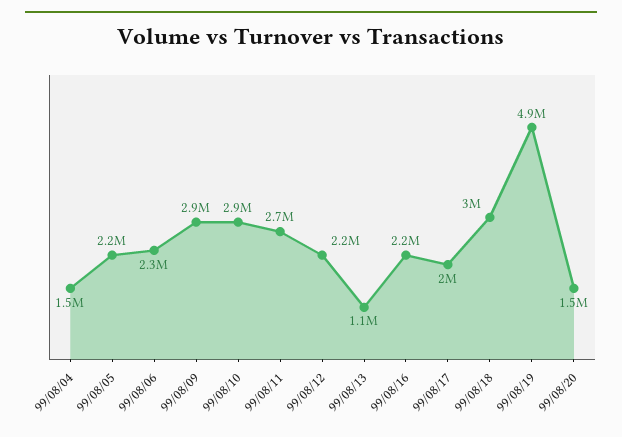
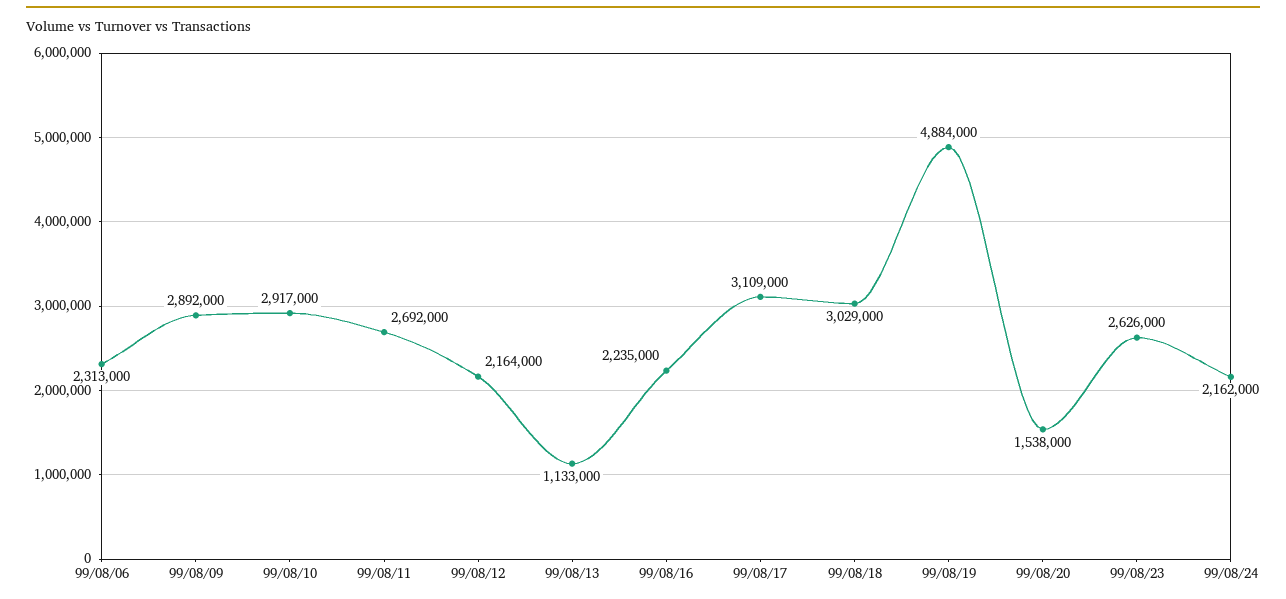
99/08/04: 1500000 -> none
99/08/05: 2200000 -> none
99/08/17: 2000000 -> 3109000
99/08/23: none -> 2626000
99/08/24: none -> 2162000

